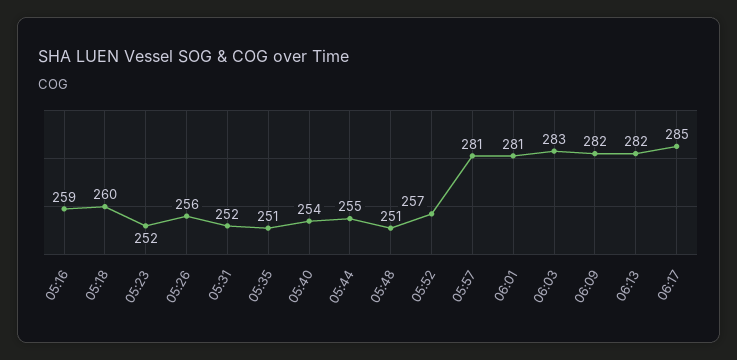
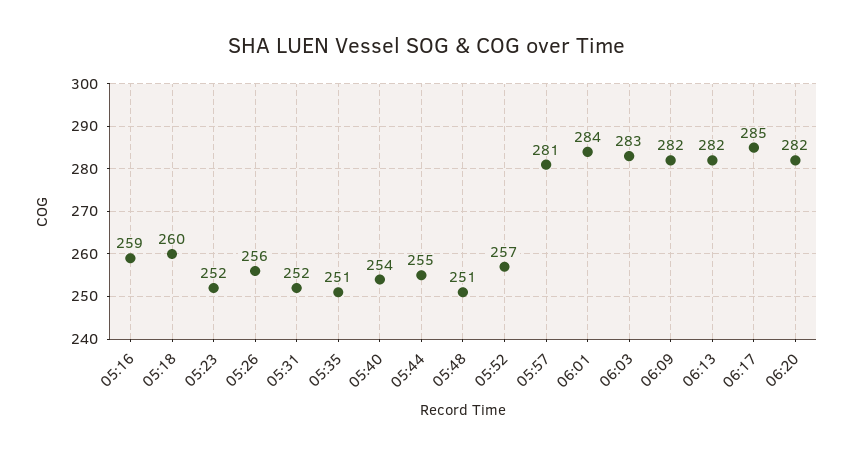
06:01: 281 -> 284
06:20: none -> 282

